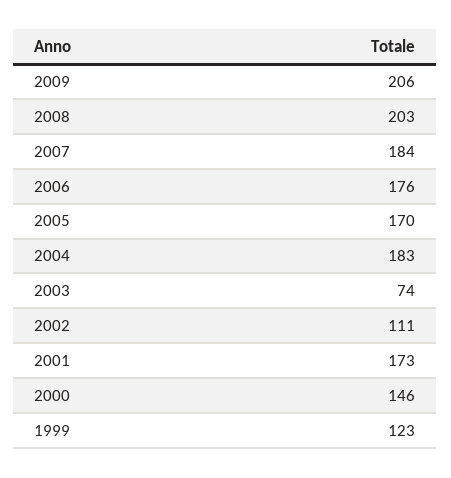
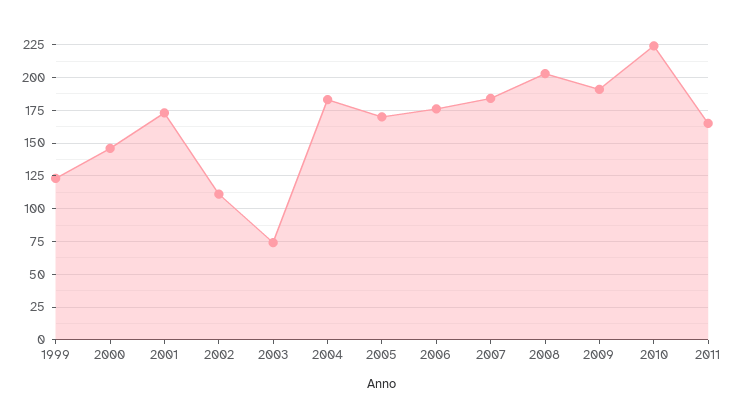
2009: 206 -> 190
2010: none -> 225
2011: none -> 165

